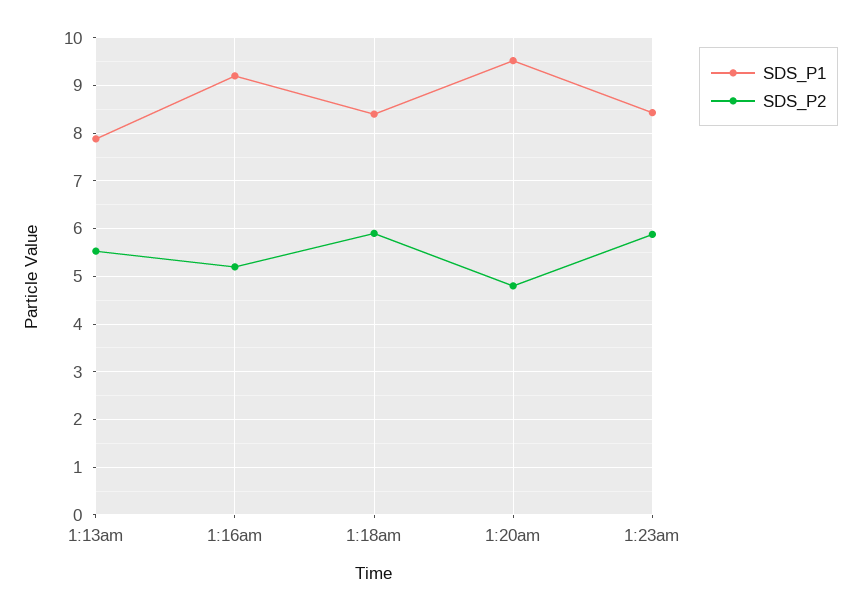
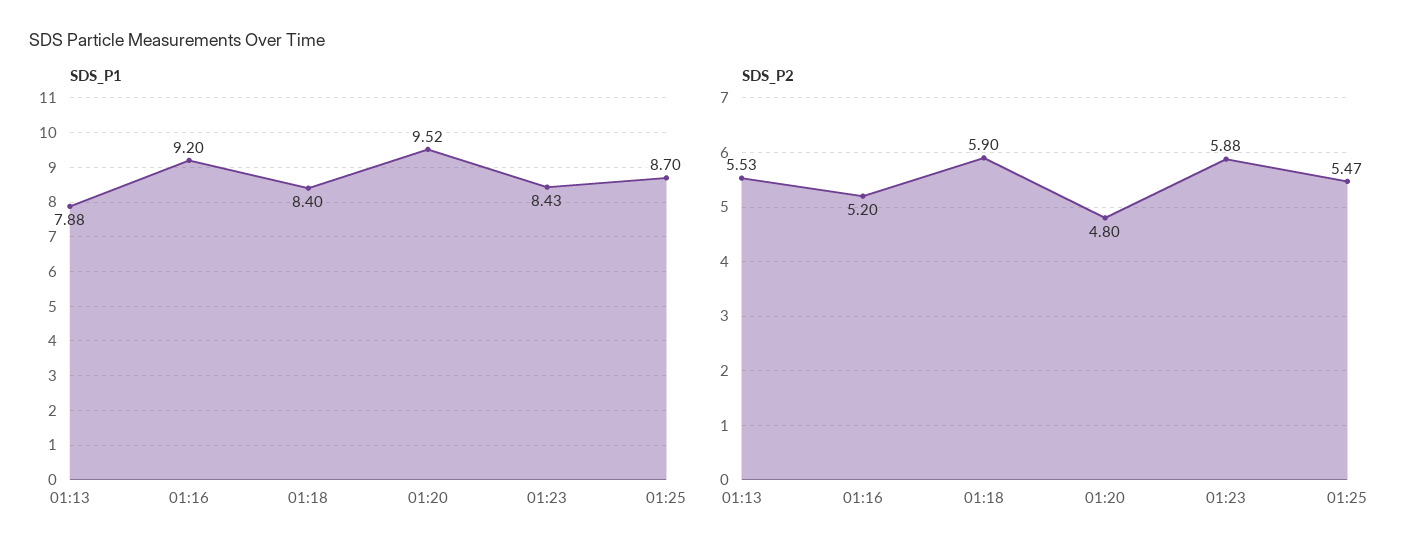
SDS_P1, 01:25: none -> 8.7
SDS_P2, 01:25: none -> 5.47

